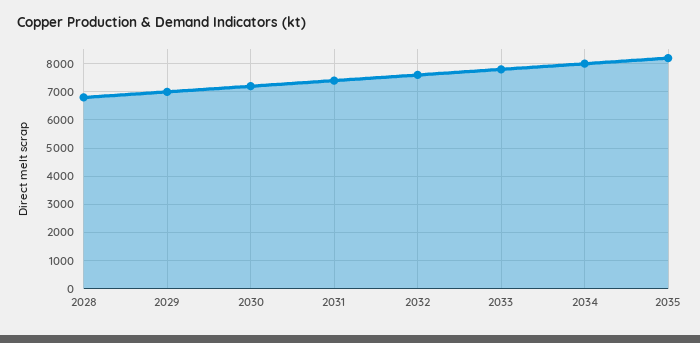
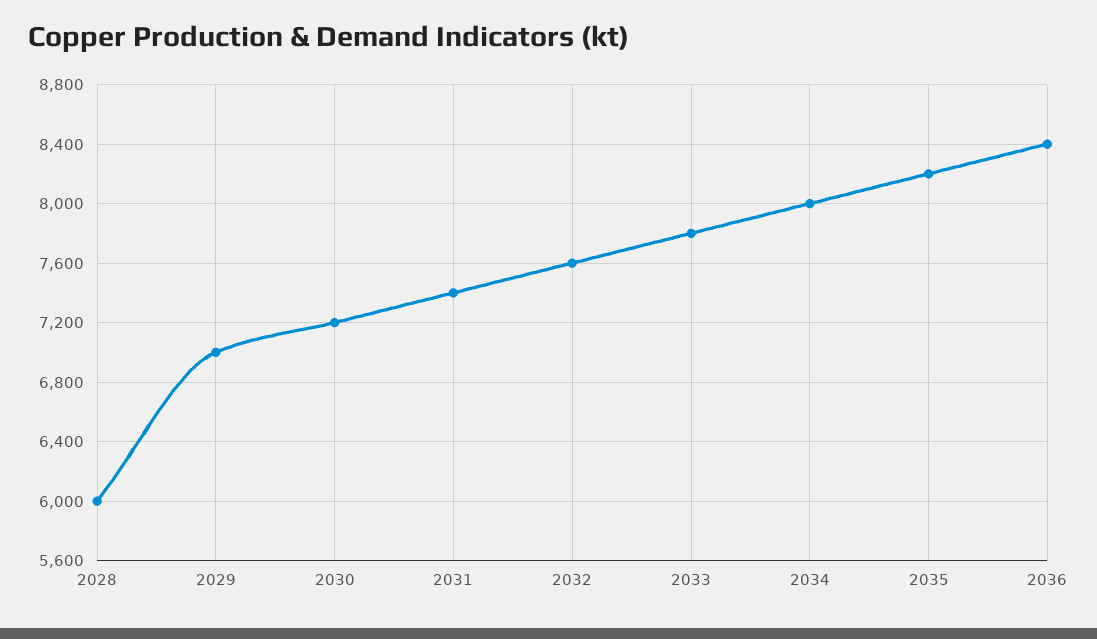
2028: 6750 -> 6000
2036: none -> 8400

